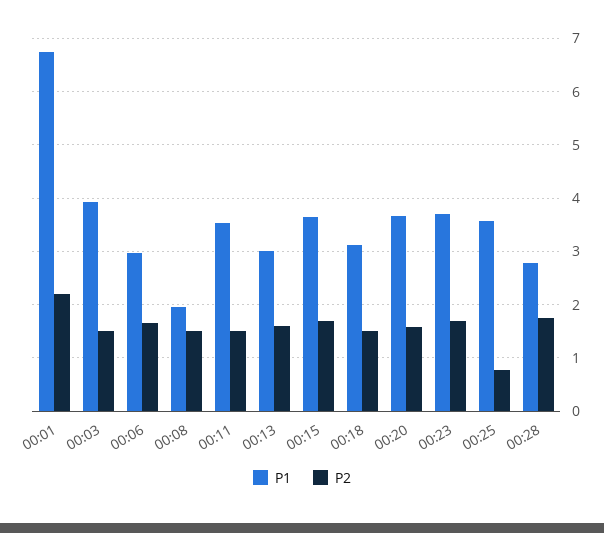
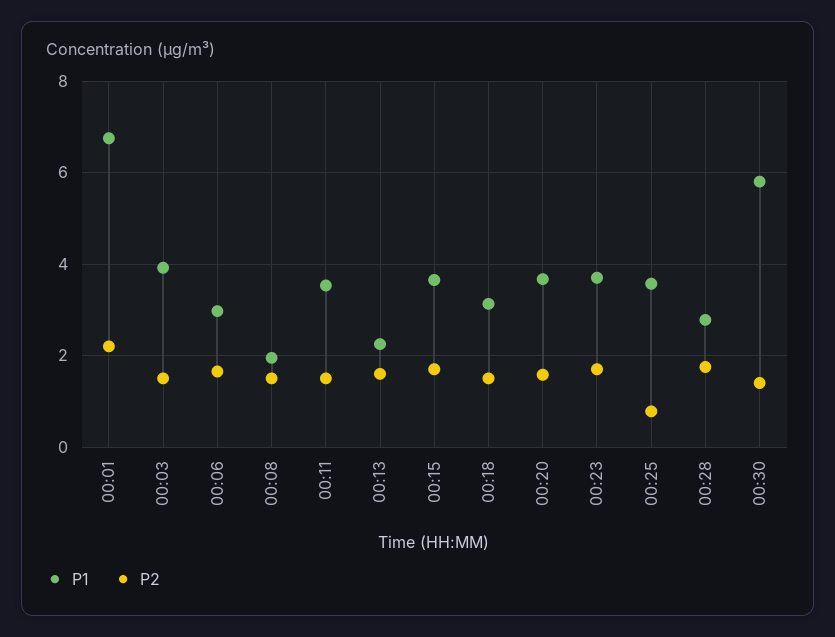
P1, 00:13: 3 -> 2.2
P1, 00:30: none -> 5.8
P2, 00:30: none -> 1.4

